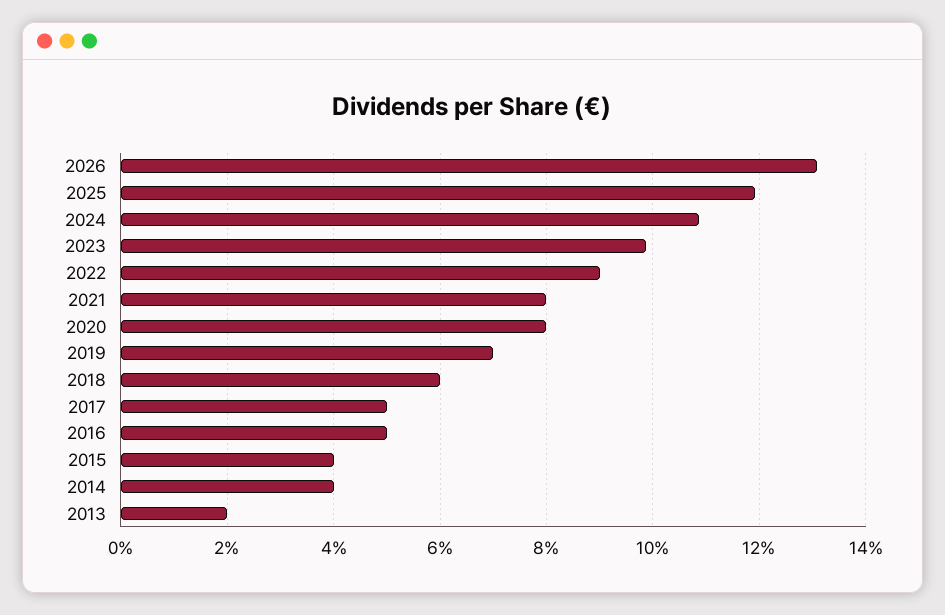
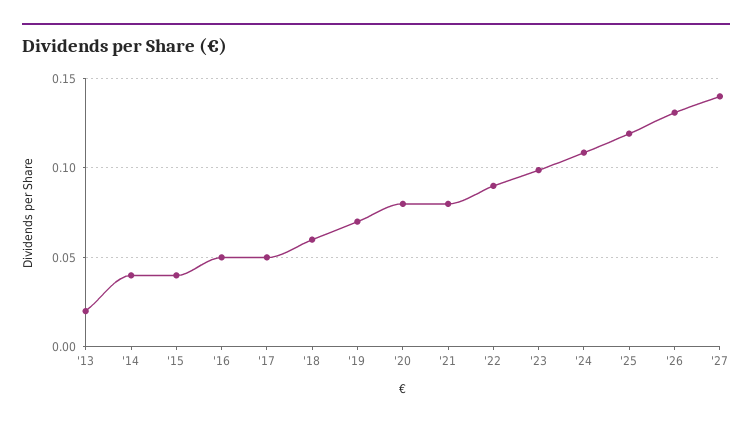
'27: none -> 0.14

